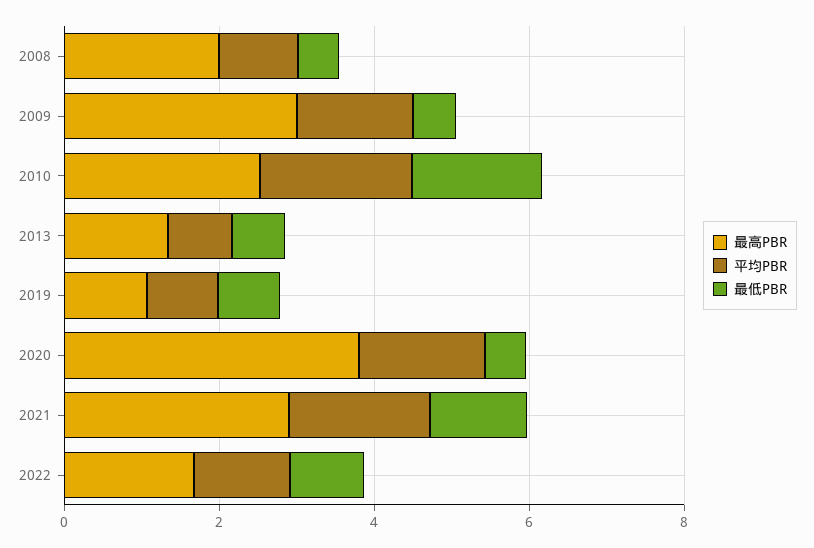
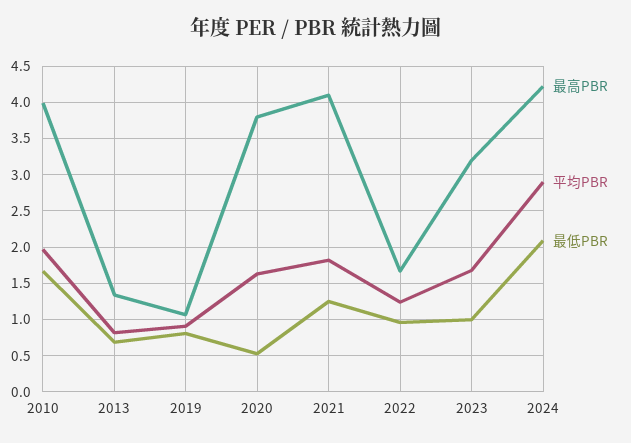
最高PBR, 2008: 2 -> none
平均PBR, 2008: 1 -> none
最低PBR, 2008: 0.5 -> none
最高PBR, 2009: 3 -> none
平均PBR, 2009: 1.5 -> none
最低PBR, 2009: 0.5 -> none
最高PBR, 2010: 2.5 -> 4
最高PBR, 2021: 3 -> 4.1
最高PBR, 2023: none -> 3.2
平均PBR, 2023: none -> 1.7
最低PBR, 2023: none -> 1
最高PBR, 2024: none -> 4.2
平均PBR, 2024: none -> 2.9
最低PBR, 2024: none -> 2.1

